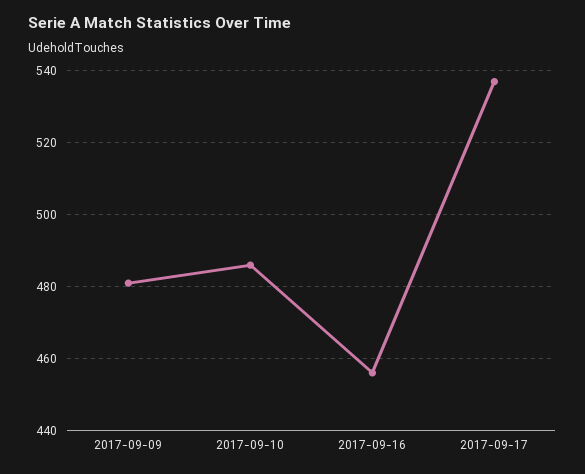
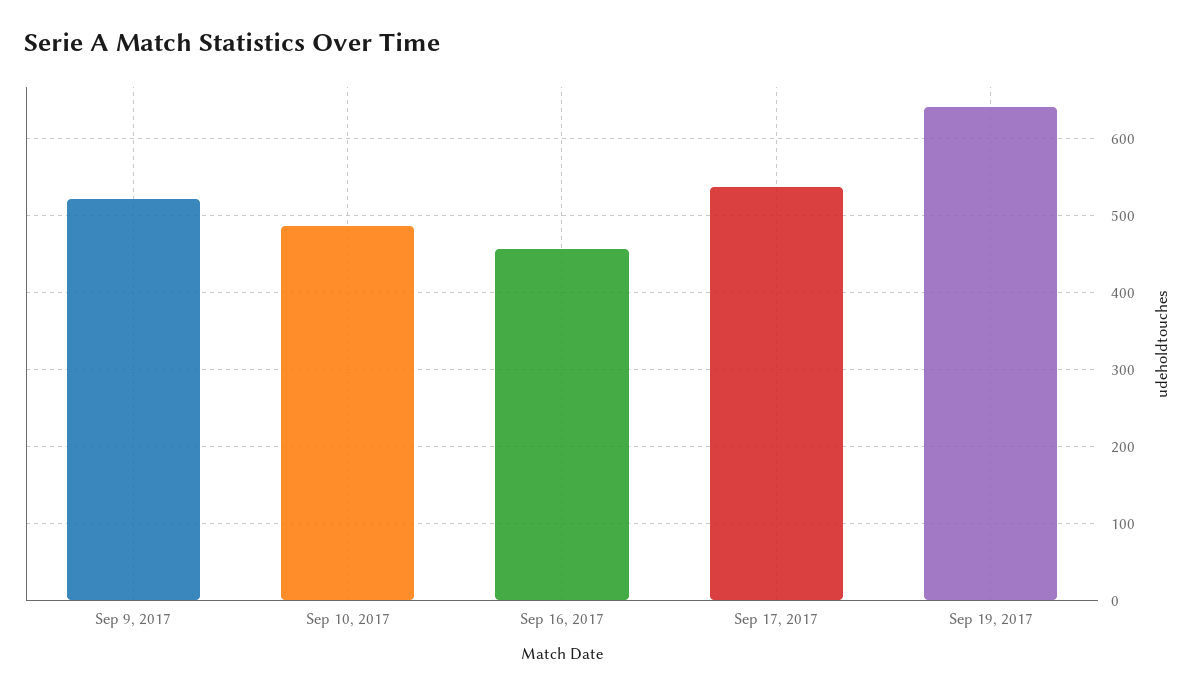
2017-09-09: 480 -> 520
Sep 19, 2017: none -> 640

